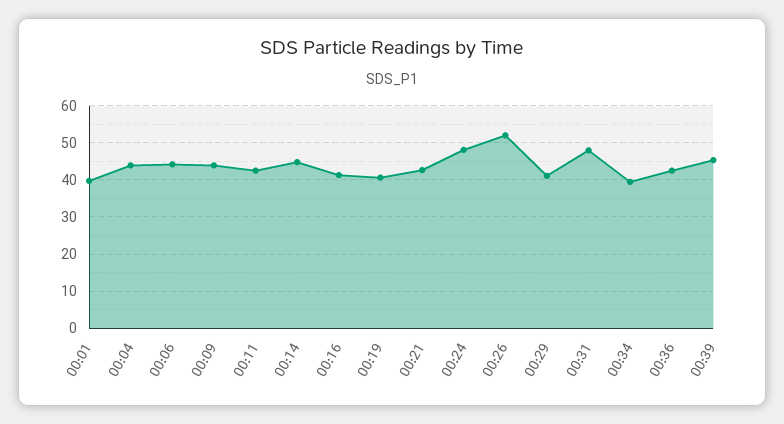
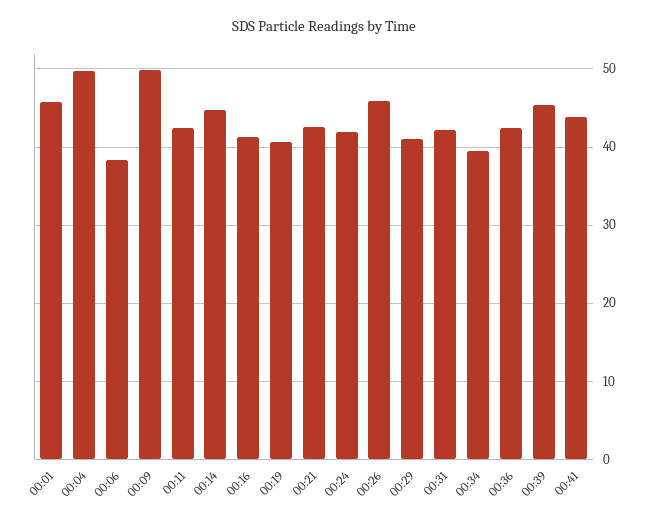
00:01: 40 -> 46
00:04: 44 -> 50
00:06: 44 -> 38
00:09: 44 -> 50
00:24: 48 -> 42
00:26: 52 -> 46
00:31: 48 -> 42
00:41: none -> 44

